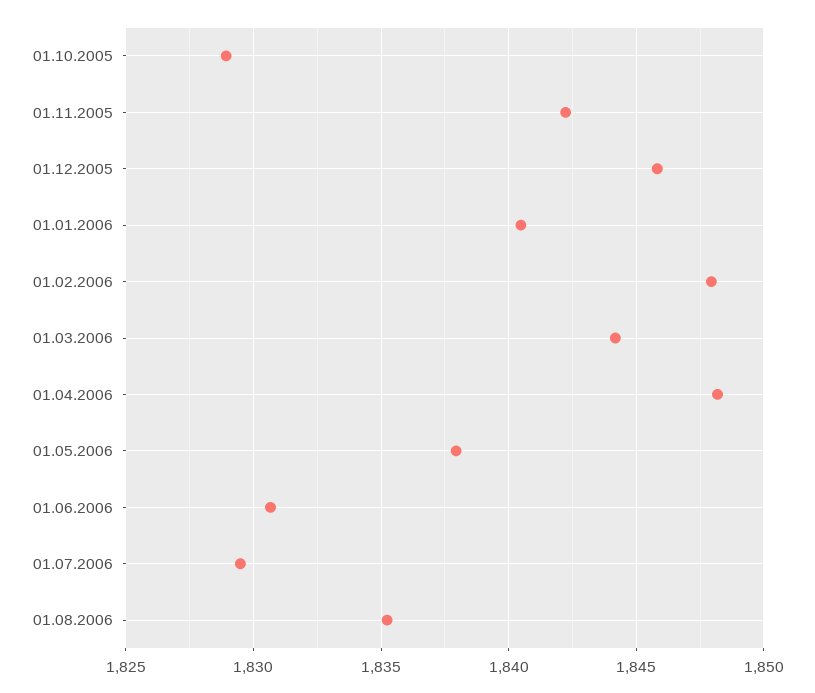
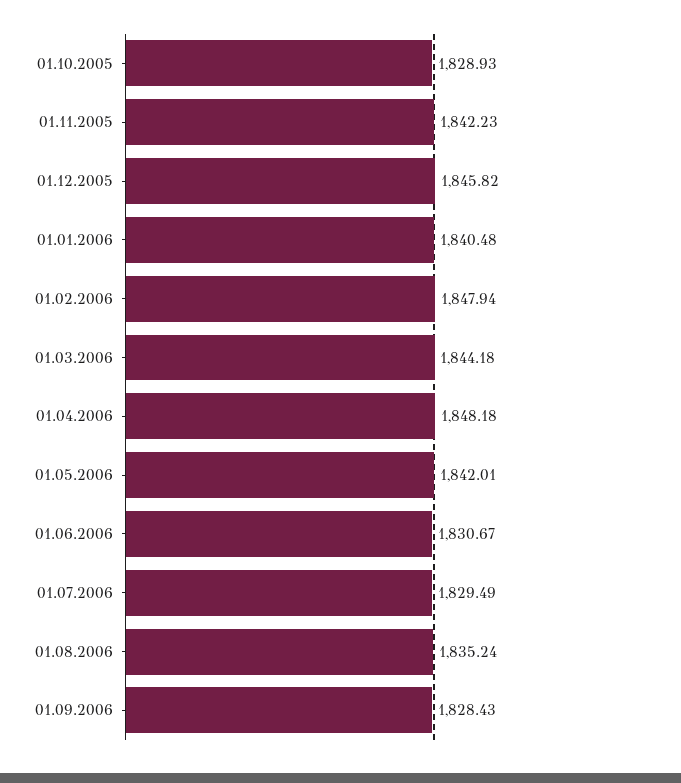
01.05.2006: 1838 -> 1842.01
01.09.2006: none -> 1828.43

